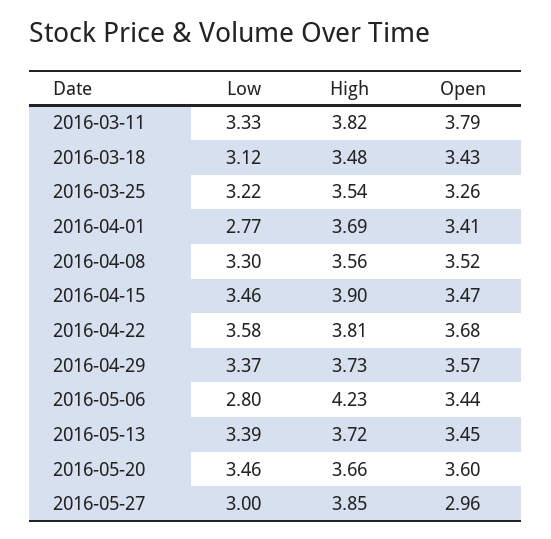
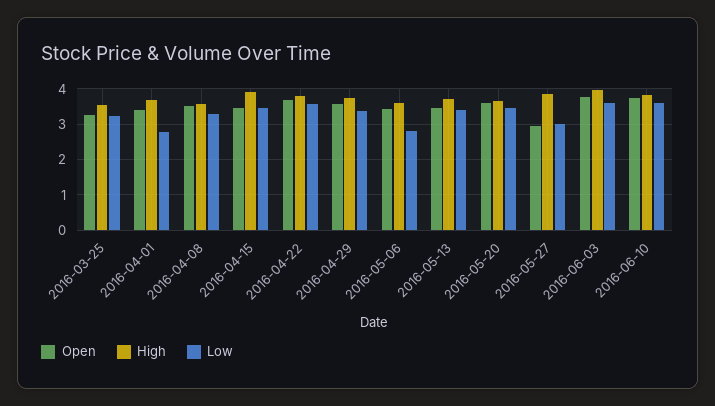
Low, 2016-03-11: 3.33 -> none
High, 2016-03-11: 3.82 -> none
Open, 2016-03-11: 3.79 -> none
Low, 2016-03-18: 3.12 -> none
High, 2016-03-18: 3.48 -> none
Open, 2016-03-18: 3.43 -> none
High, 2016-05-06: 4.23 -> 3.6
Open, 2016-06-03: none -> 3.8
High, 2016-06-03: none -> 4
Low, 2016-06-03: none -> 3.6
Open, 2016-06-10: none -> 3.8
High, 2016-06-10: none -> 3.8
Low, 2016-06-10: none -> 3.6

